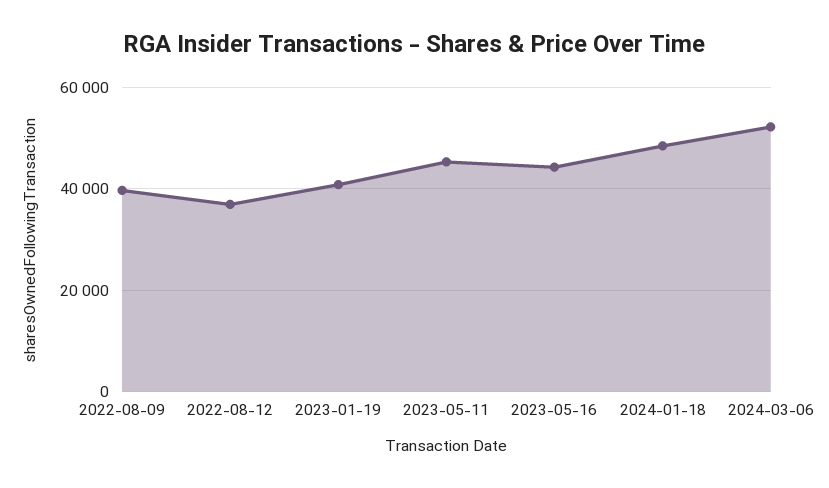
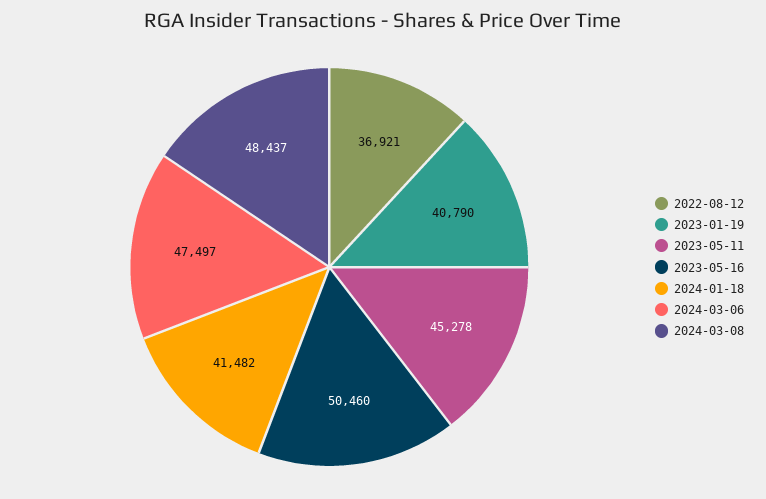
2022-08-09: 40000 -> none
2023-05-16: 44000 -> 50460
2024-01-18: 48000 -> 41482
2024-03-06: 52000 -> 47497
2024-03-08: none -> 48437

